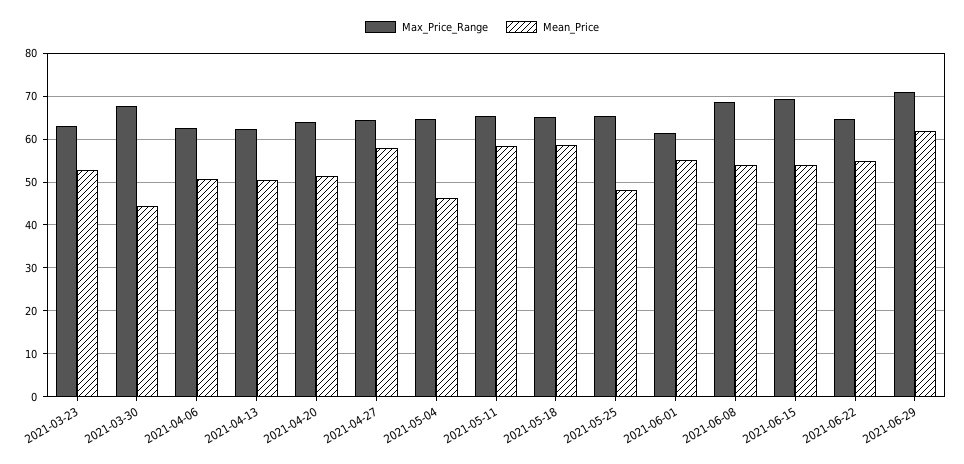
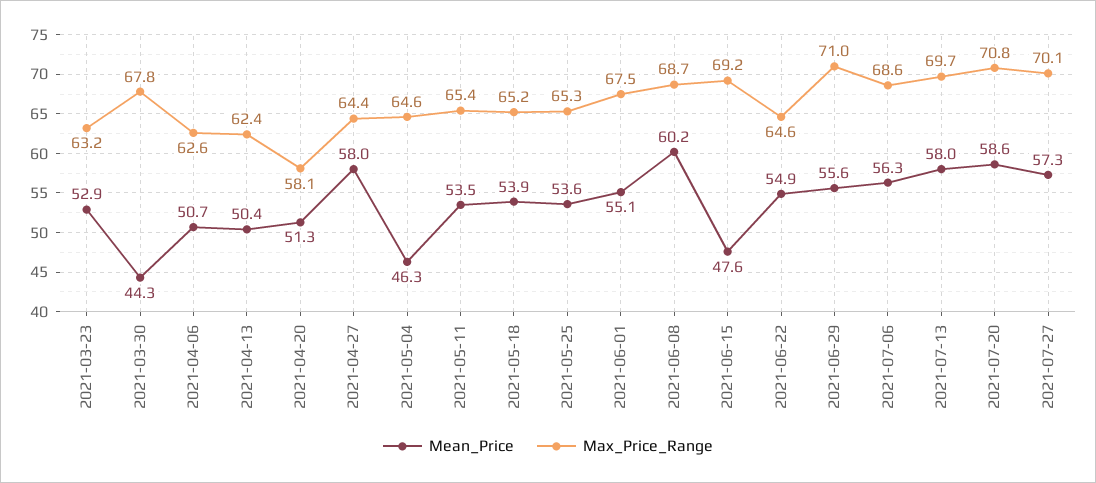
Max_Price_Range, 2021-04-20: 64 -> 58.1
Mean_Price, 2021-05-11: 58 -> 53.5
Mean_Price, 2021-05-18: 58 -> 53.9
Mean_Price, 2021-05-25: 48 -> 53.6
Max_Price_Range, 2021-06-01: 62 -> 67.5
Mean_Price, 2021-06-08: 54 -> 60.2
Mean_Price, 2021-06-15: 54 -> 47.6
Mean_Price, 2021-06-29: 62 -> 55.6
Mean_Price, 2021-07-06: none -> 56.3
Max_Price_Range, 2021-07-06: none -> 68.6
Mean_Price, 2021-07-13: none -> 58
Max_Price_Range, 2021-07-13: none -> 69.7
Mean_Price, 2021-07-20: none -> 58.6
Max_Price_Range, 2021-07-20: none -> 70.8
Mean_Price, 2021-07-27: none -> 57.3
Max_Price_Range, 2021-07-27: none -> 70.1

